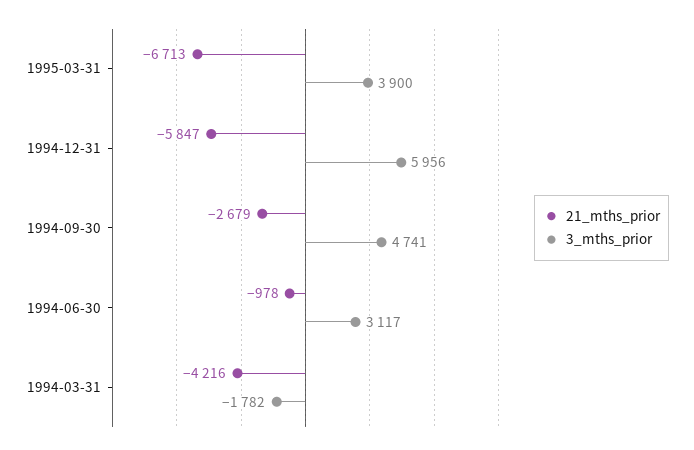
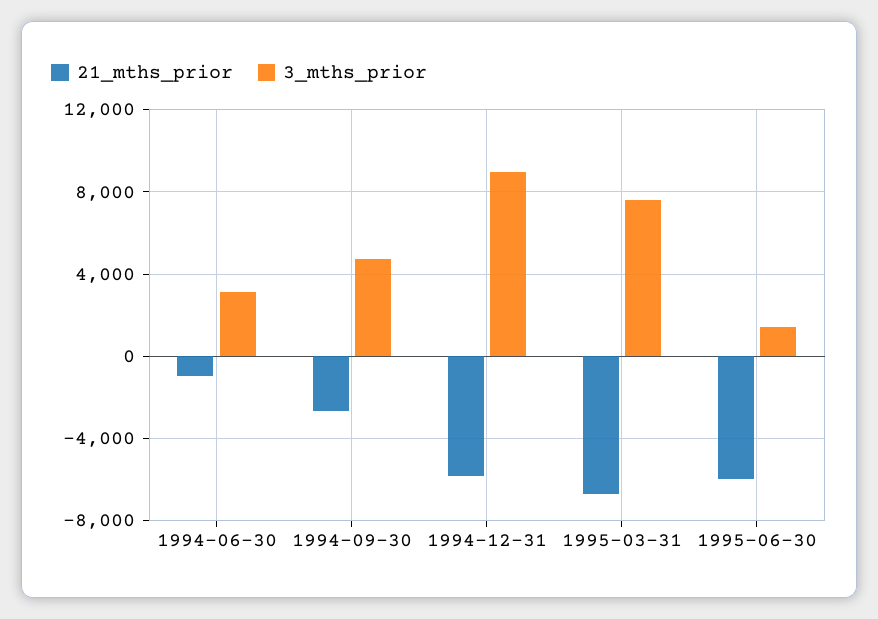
3_mths_prior, 1995-03-31: 3900 -> 7500
3_mths_prior, 1994-12-31: 5956 -> 9000
21_mths_prior, 1994-03-31: -4216 -> none
3_mths_prior, 1994-03-31: -1782 -> none
21_mths_prior, 1995-06-30: none -> -6000
3_mths_prior, 1995-06-30: none -> 1500

